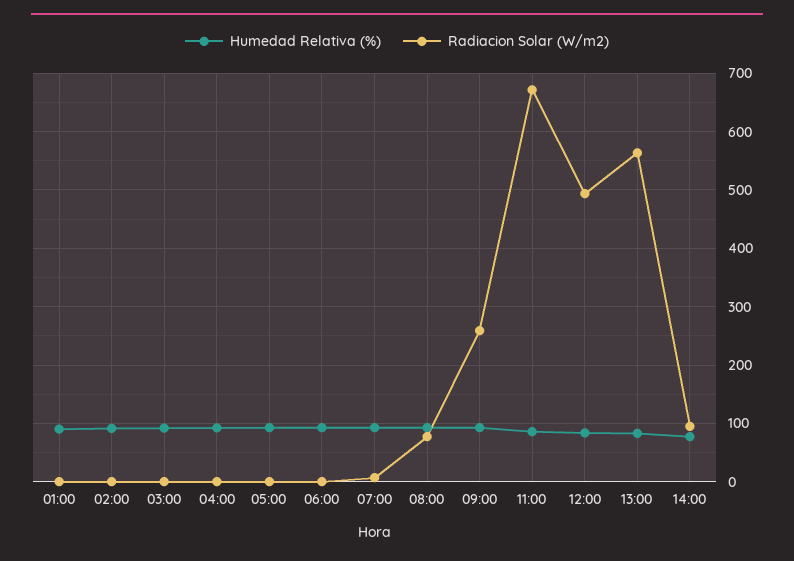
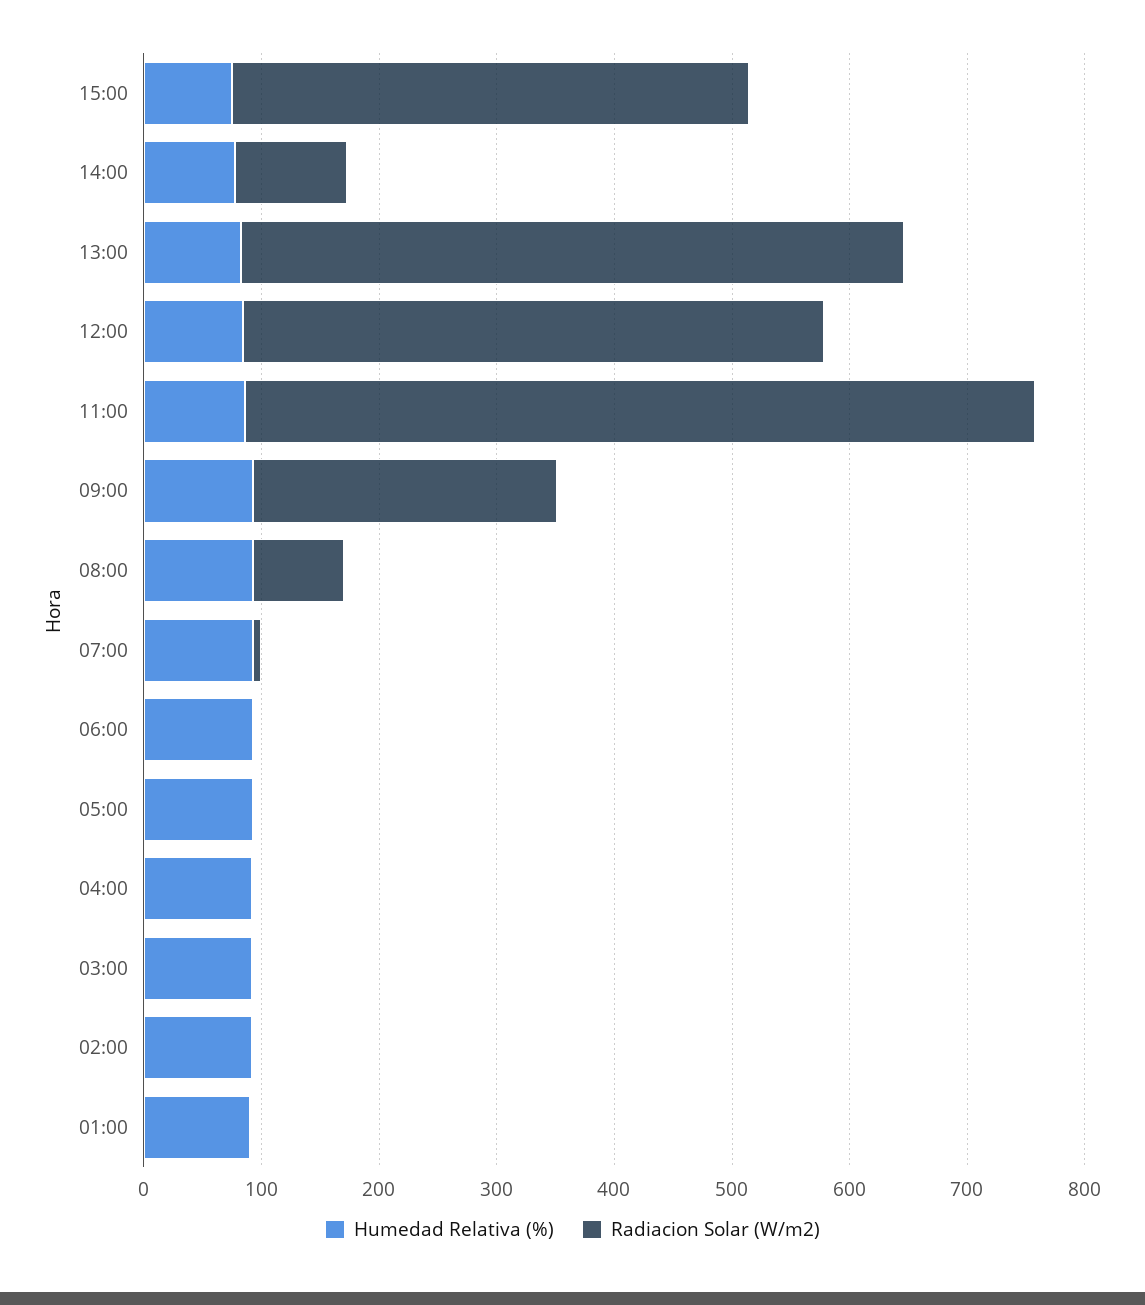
Humedad Relativa (%), 15:00: none -> 80
Radiacion Solar (W/m2), 15:00: none -> 440

